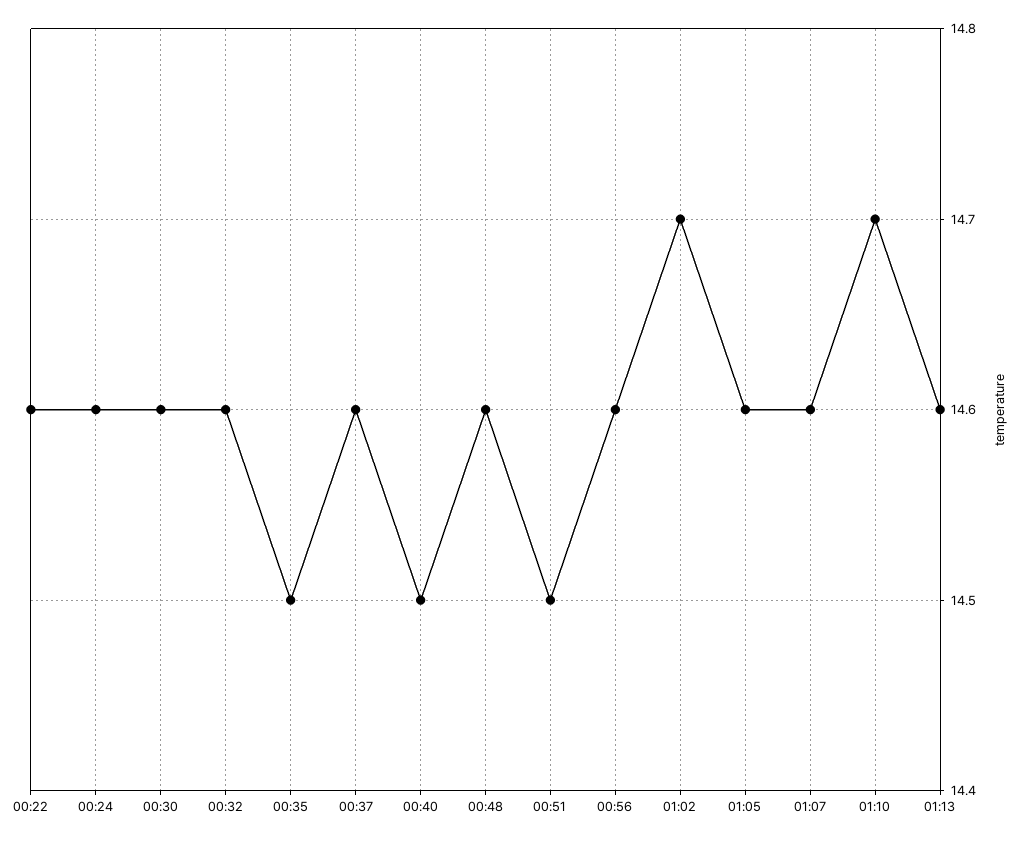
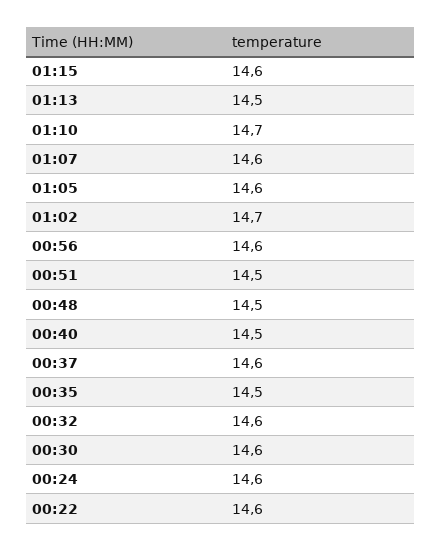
00:48: 14.6 -> 14.5
01:13: 14.6 -> 14.5
01:15: none -> 14.6

